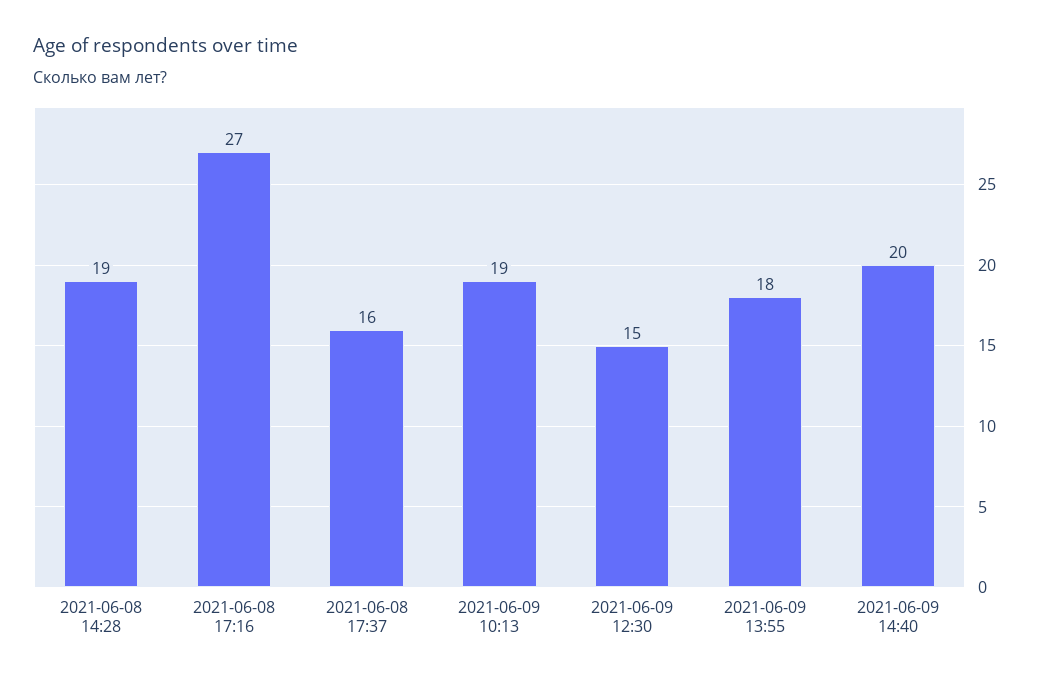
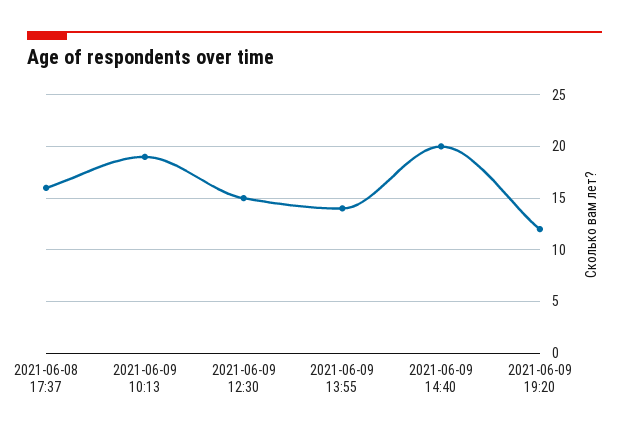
2021-06-08 14:28: 19 -> none
2021-06-08 17:16: 27 -> none
2021-06-09 13:55: 18 -> 14
2021-06-09 19:20: none -> 12

